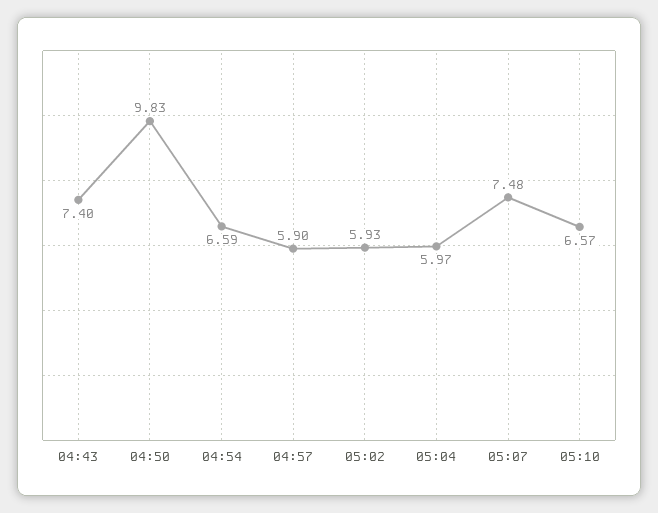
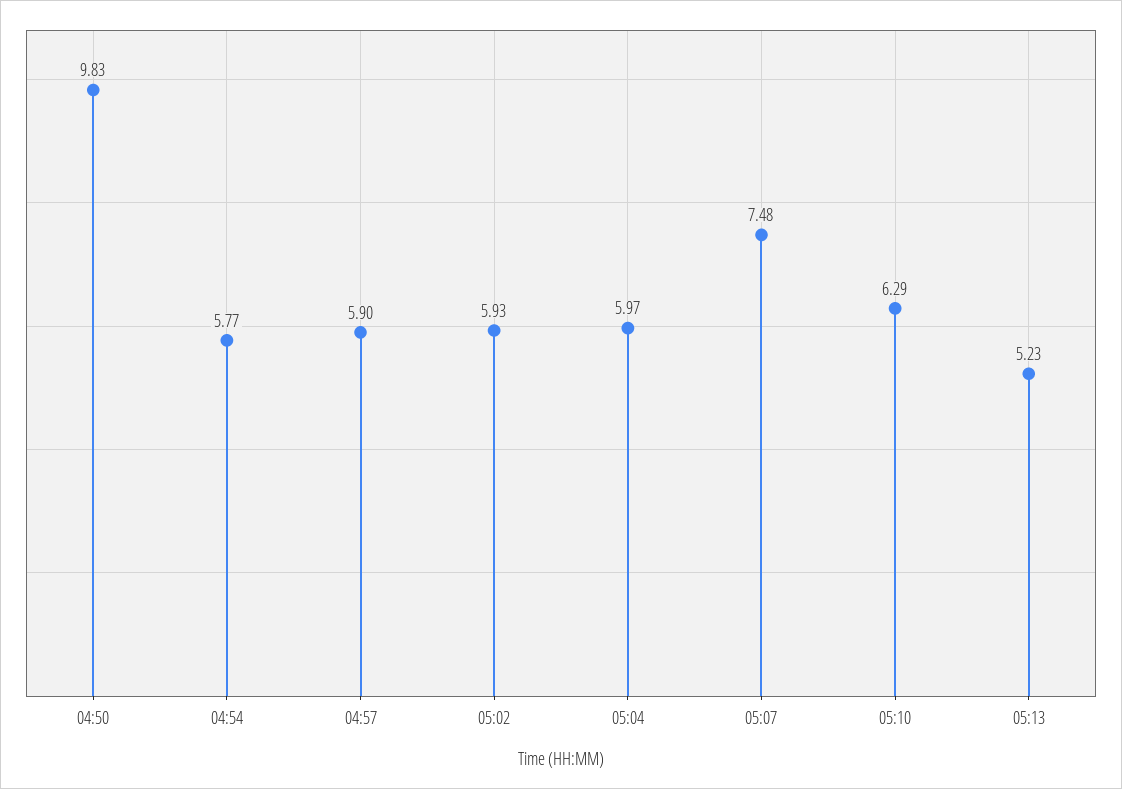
04:43: 7.4 -> none
04:54: 6.59 -> 5.77
05:10: 6.57 -> 6.29
05:13: none -> 5.23

